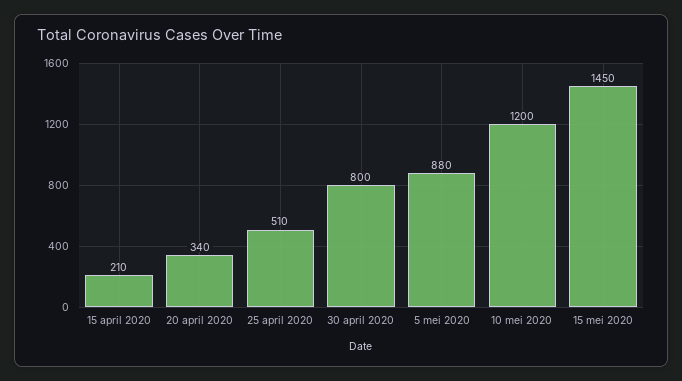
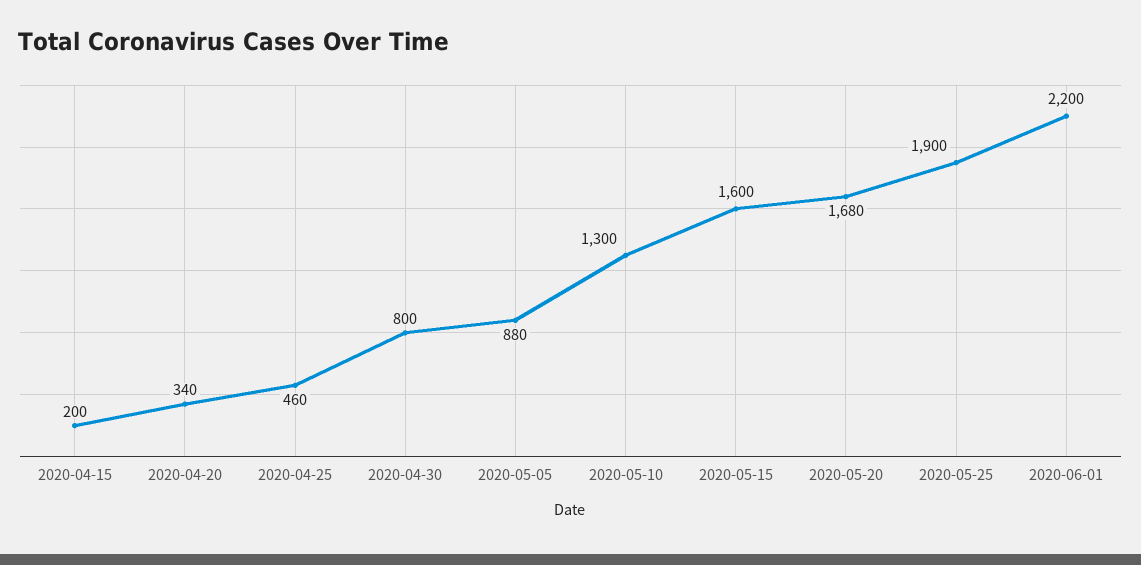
15 april 2020: 210 -> 200
25 april 2020: 510 -> 460
10 mei 2020: 1200 -> 1300
15 mei 2020: 1450 -> 1600
2020-05-20: none -> 1680
2020-05-25: none -> 1900
2020-06-01: none -> 2200

